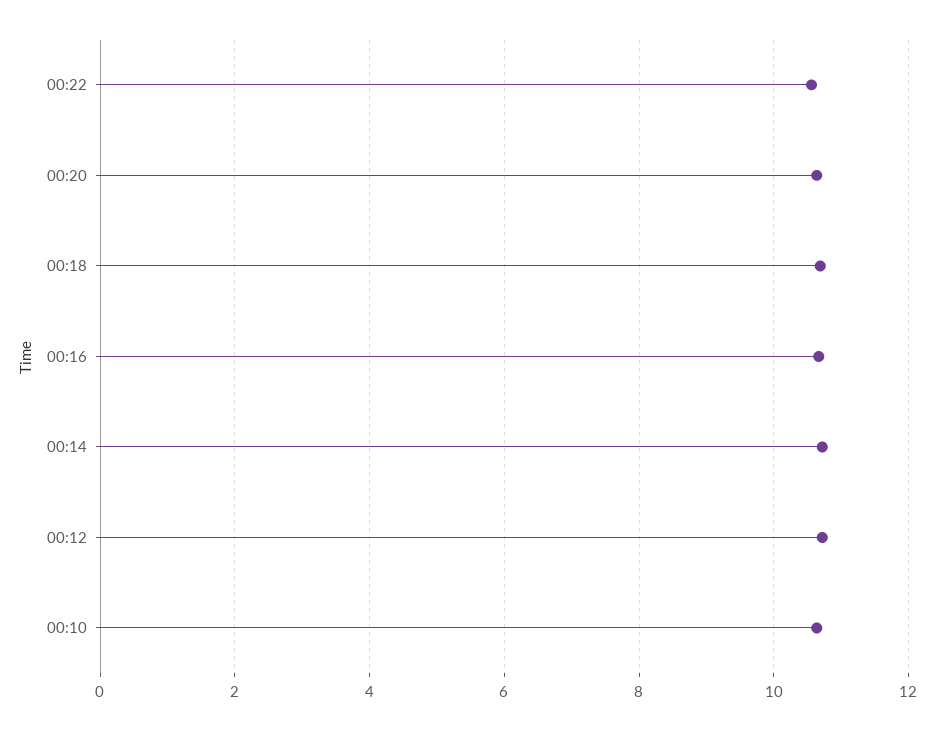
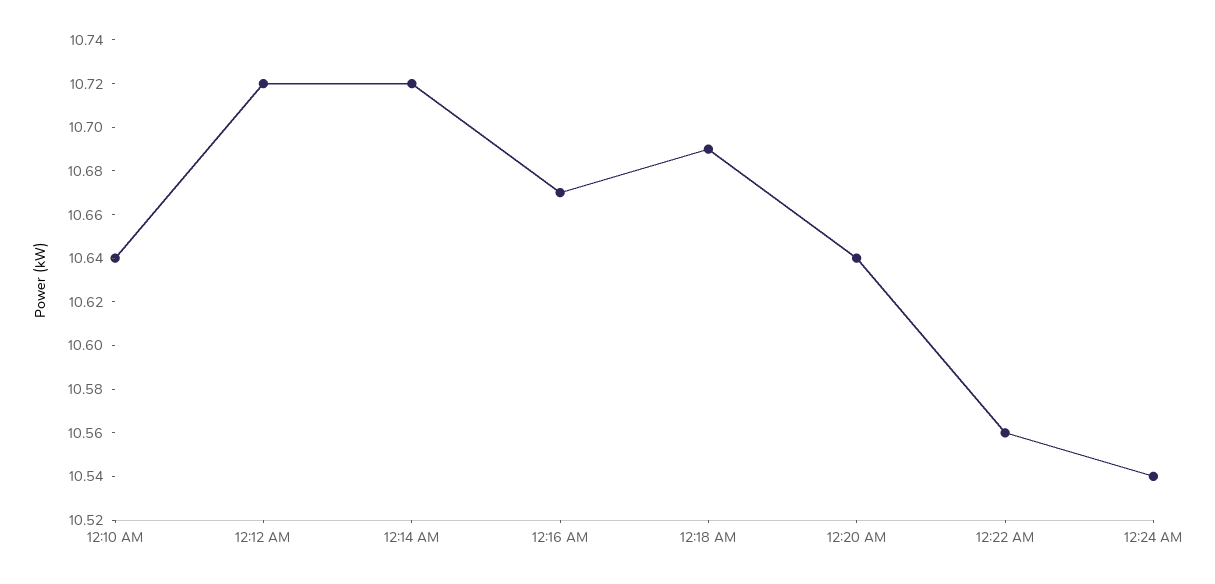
12:24 AM: none -> 10.54

